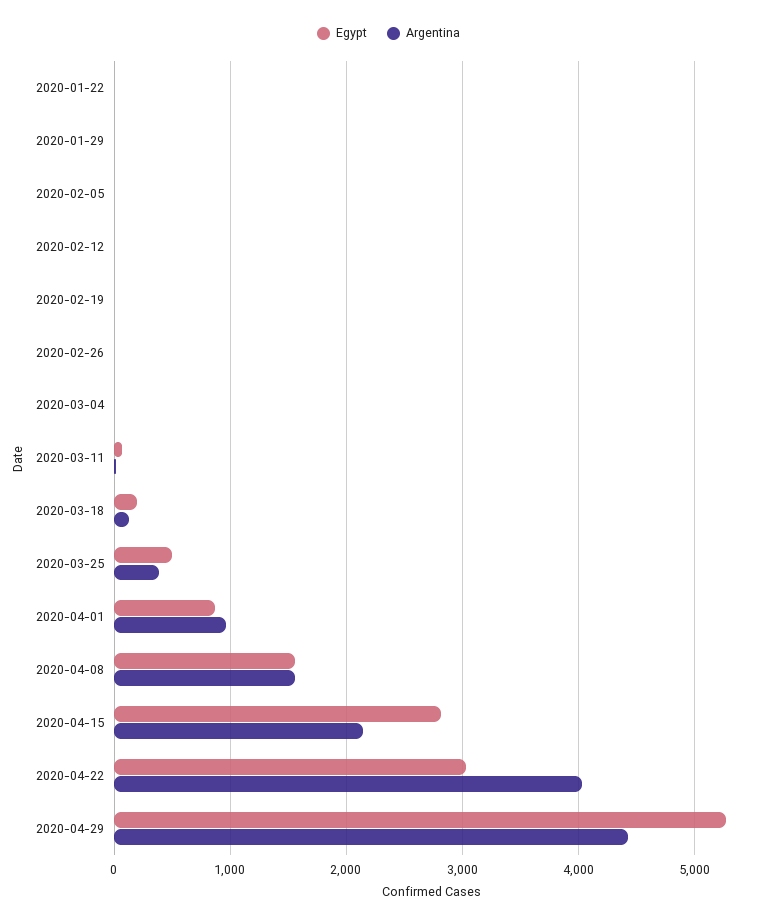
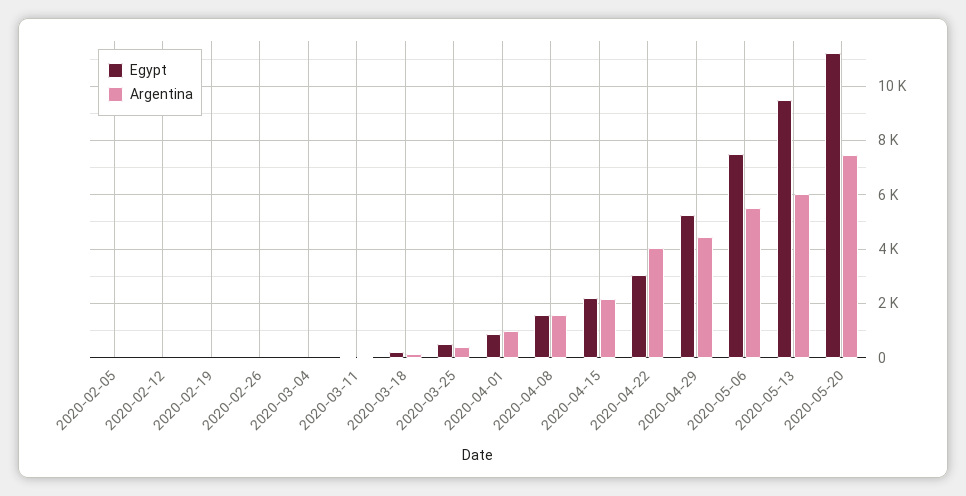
Egypt, 2020-01-22: 0 -> none
Argentina, 2020-01-22: 0 -> none
Egypt, 2020-01-29: 0 -> none
Argentina, 2020-01-29: 0 -> none
Egypt, 2020-04-15: 2800 -> 2250
Egypt, 2020-05-06: none -> 7500
Argentina, 2020-05-06: none -> 5500
Egypt, 2020-05-13: none -> 9500
Argentina, 2020-05-13: none -> 6000
Egypt, 2020-05-20: none -> 11250
Argentina, 2020-05-20: none -> 7500

